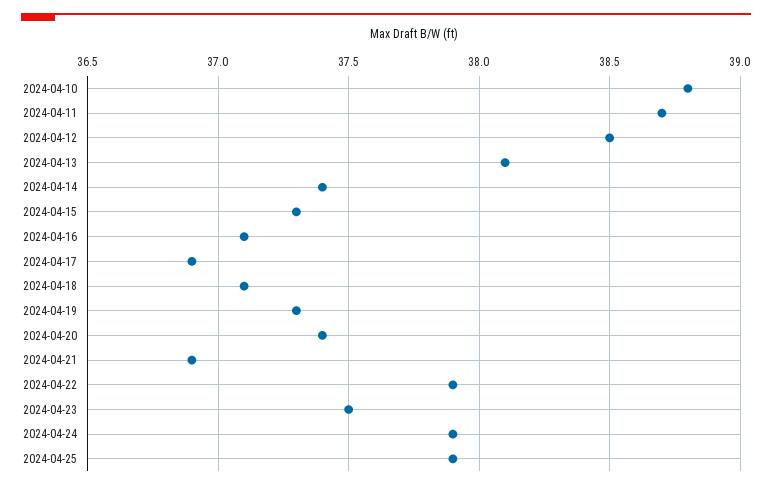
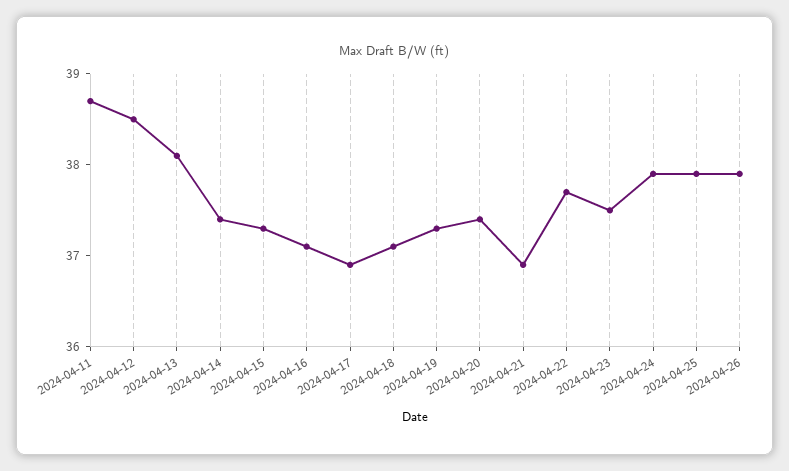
2024-04-10: 38.8 -> none
2024-04-22: 37.9 -> 37.7
2024-04-26: none -> 37.9

